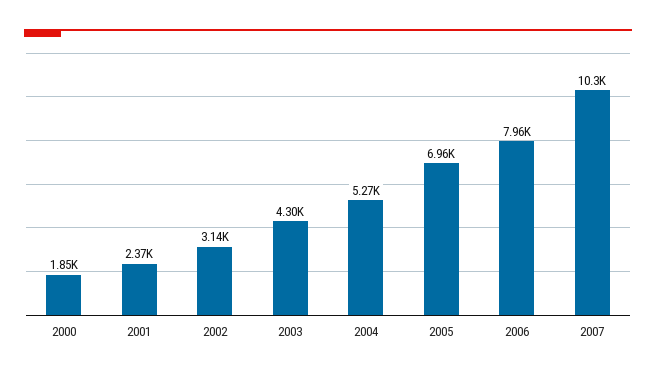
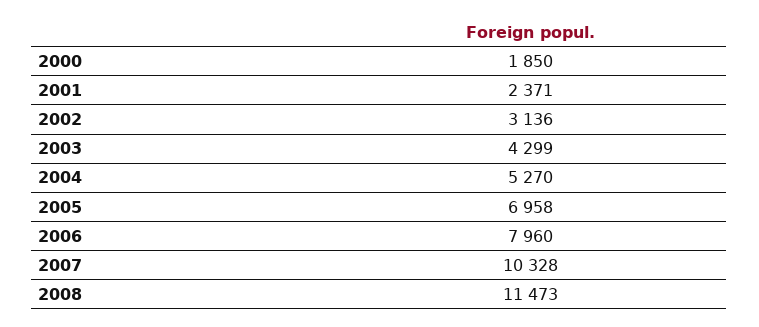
2008: none -> 11473

